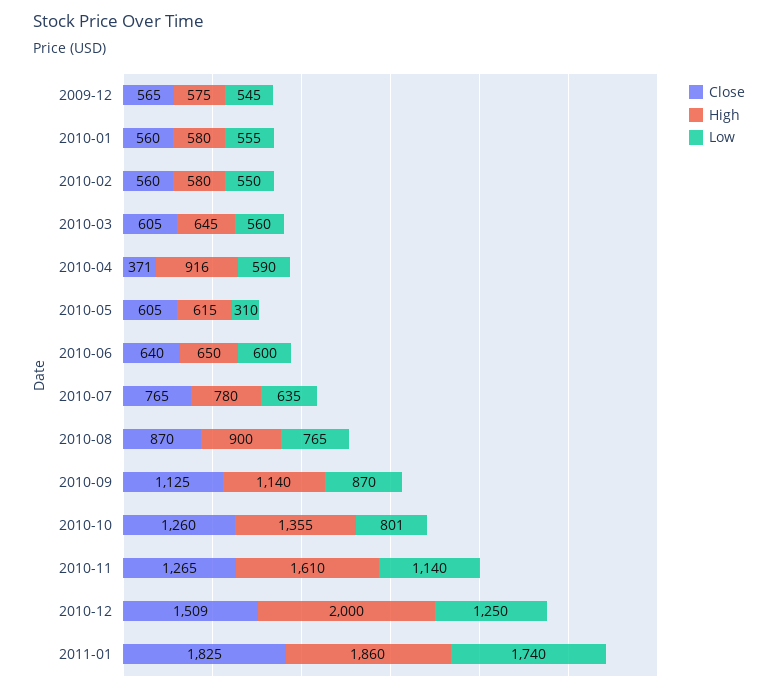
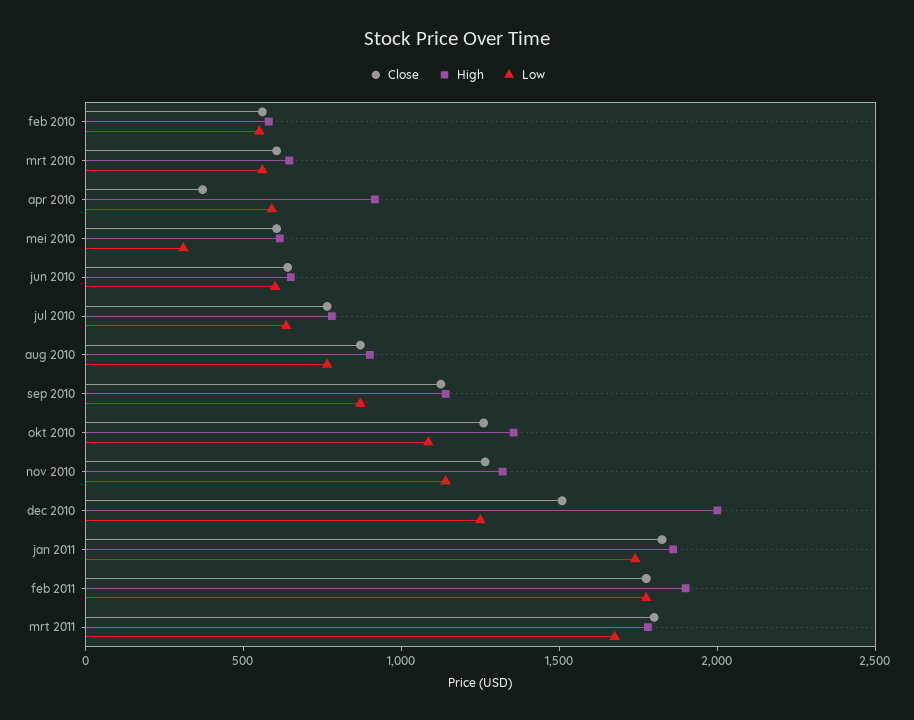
Close, 2009-12: 565 -> none
High, 2009-12: 575 -> none
Low, 2009-12: 545 -> none
Close, 2010-01: 560 -> none
High, 2010-01: 580 -> none
Low, 2010-01: 555 -> none
Low, 2010-10: 801 -> 1100
High, 2010-11: 1610 -> 1300
Close, feb 2011: none -> 1800
High, feb 2011: none -> 1900
Low, feb 2011: none -> 1800
Close, mrt 2011: none -> 1800
High, mrt 2011: none -> 1800
Low, mrt 2011: none -> 1700

